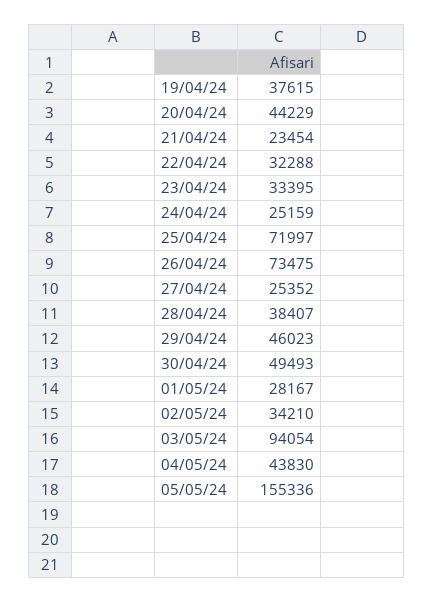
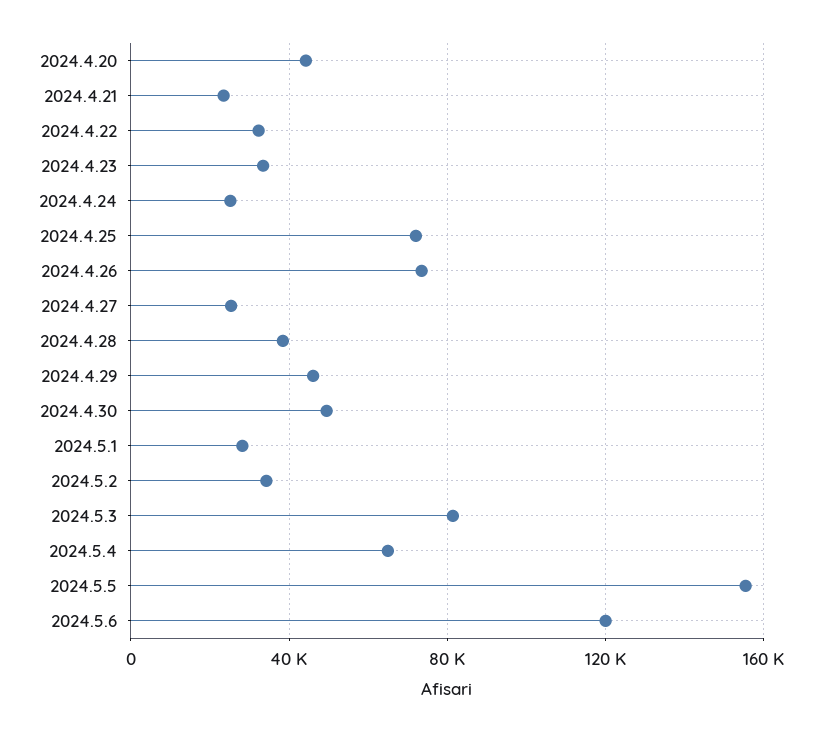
19/04/24: 37615 -> none
03/05/24: 94054 -> 80000
04/05/24: 43830 -> 65000
2024.5.6: none -> 120000

